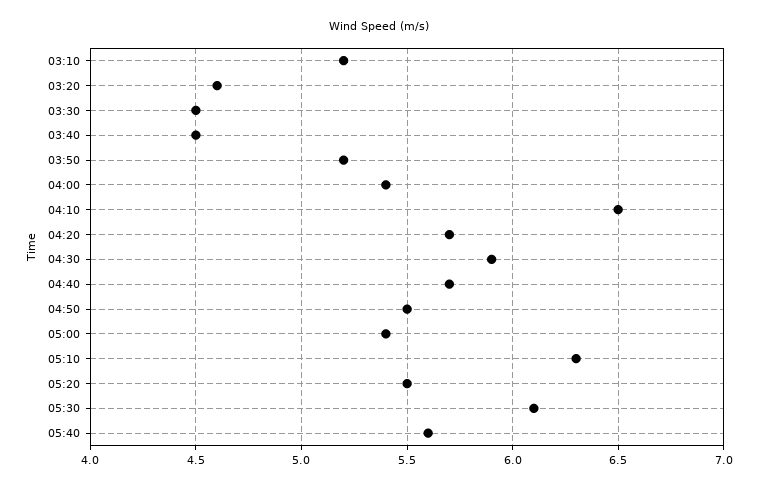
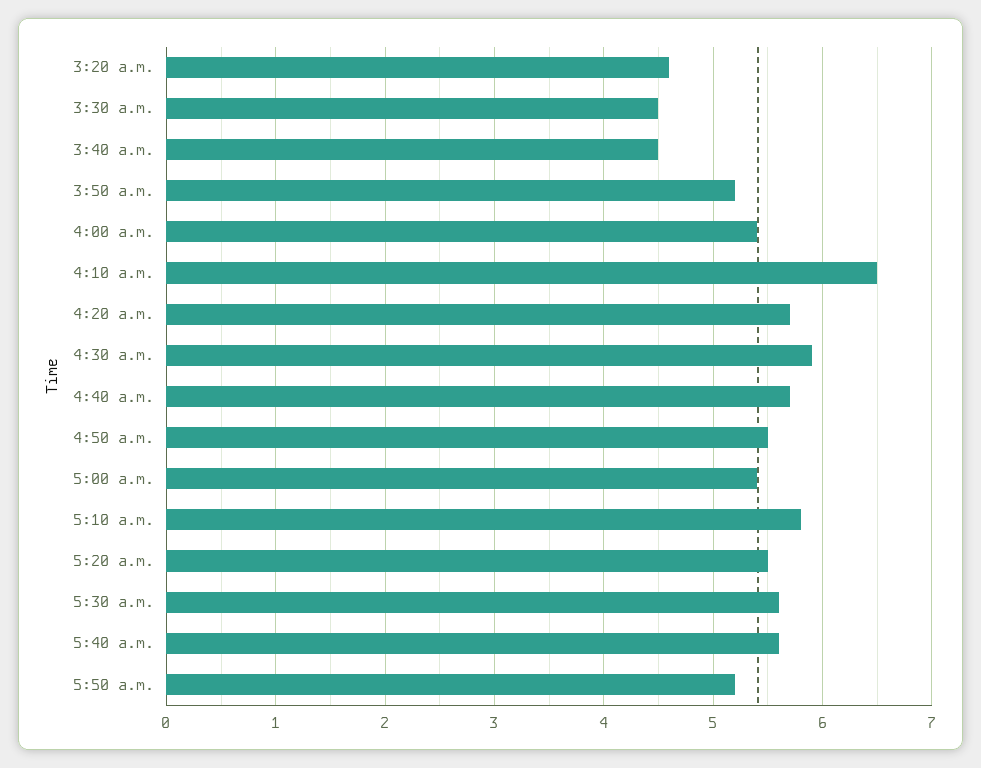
03:10: 5.2 -> none
05:10: 6.3 -> 5.8
05:30: 6.1 -> 5.6
5:50 a.m.: none -> 5.2

